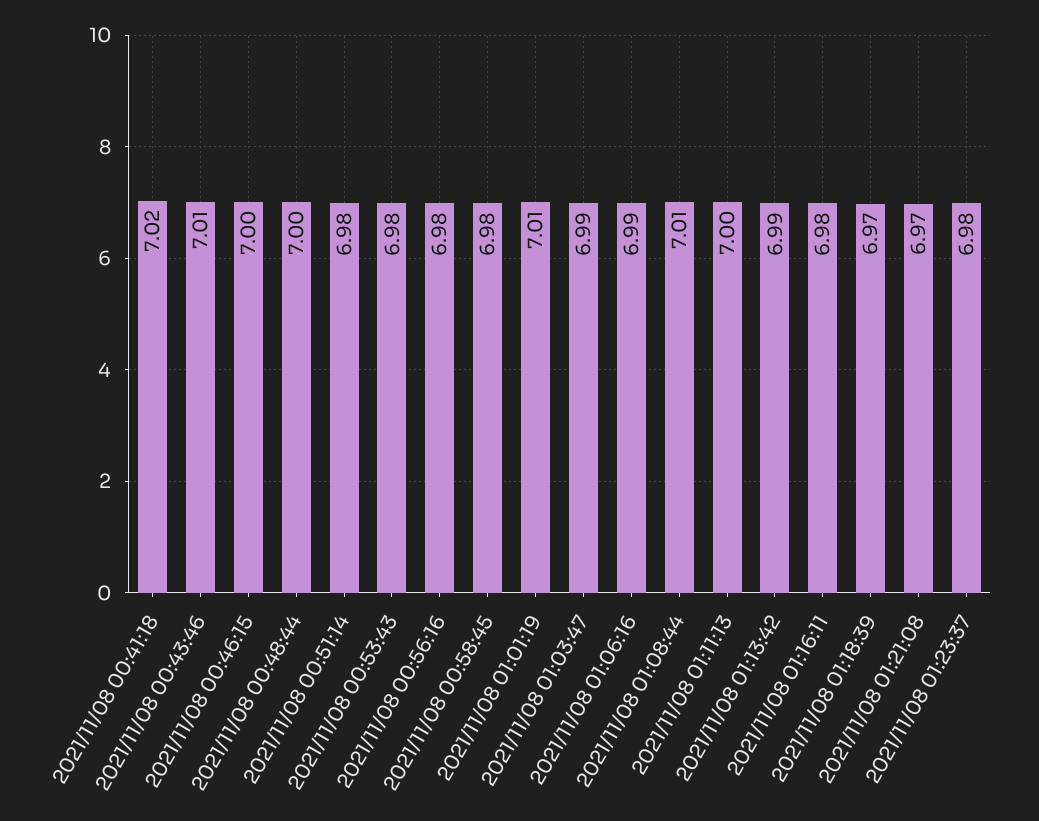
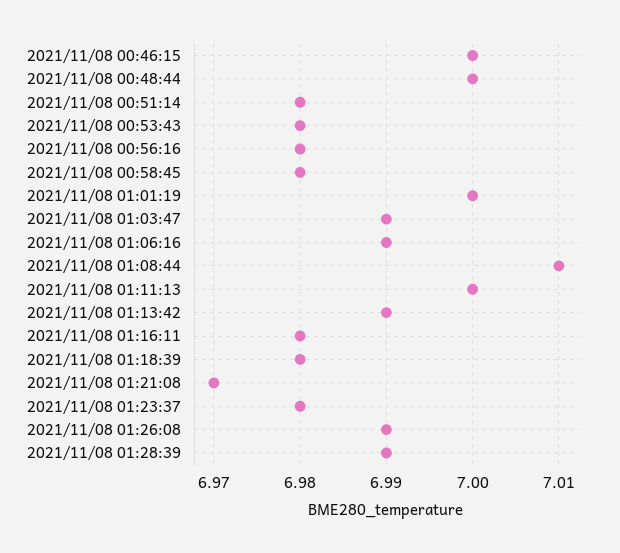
2021/11/08 00:41:18: 7.02 -> none
2021/11/08 00:43:46: 7.01 -> none
2021/11/08 01:01:19: 7.01 -> 7
2021/11/08 01:18:39: 6.97 -> 6.98
2021/11/08 01:26:08: none -> 6.99
2021/11/08 01:28:39: none -> 6.99

